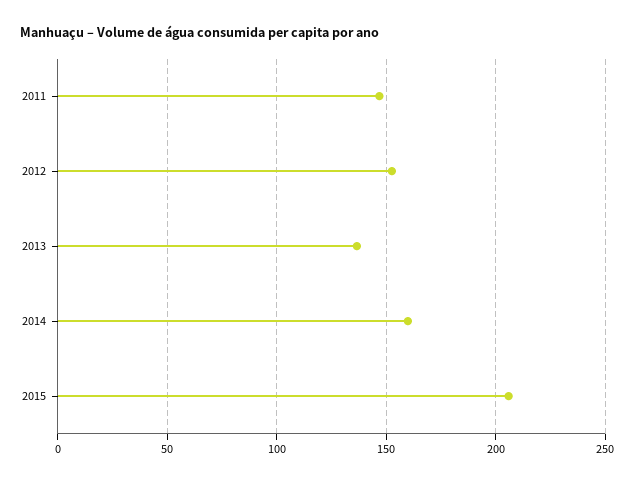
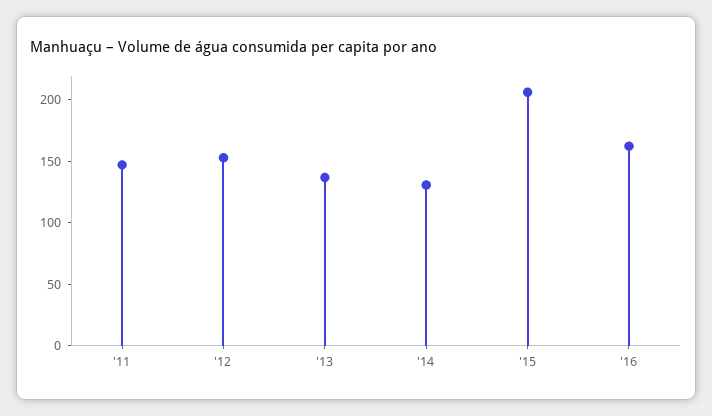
2014: 160 -> 130
'16: none -> 160

